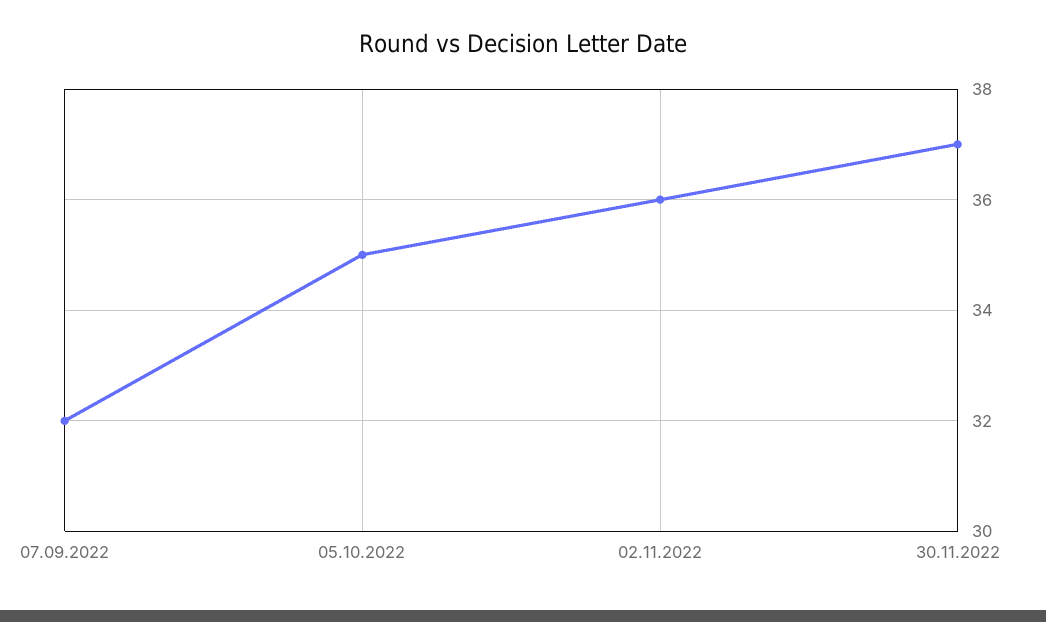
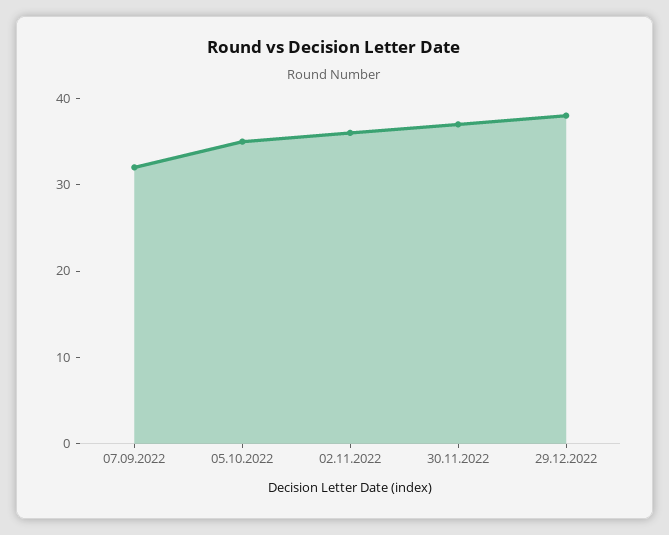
29.12.2022: none -> 38

